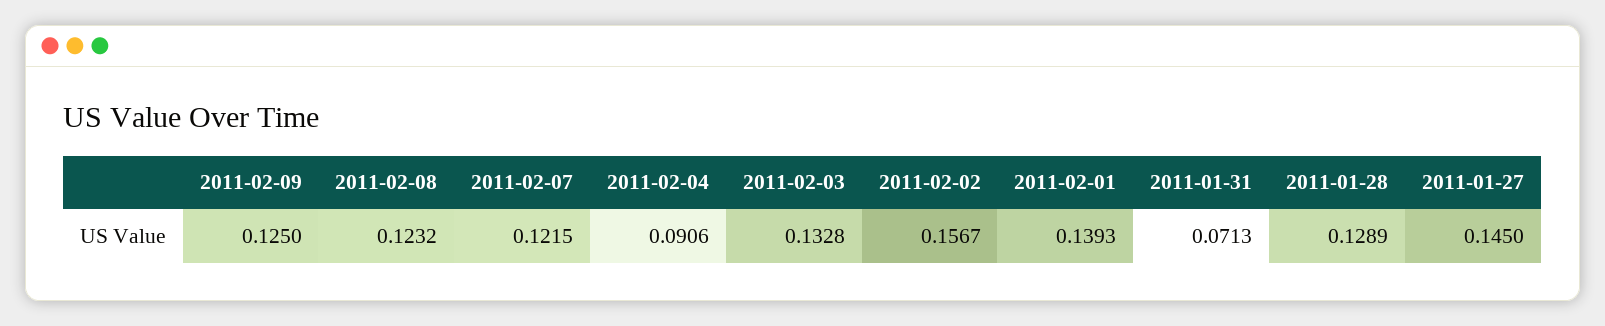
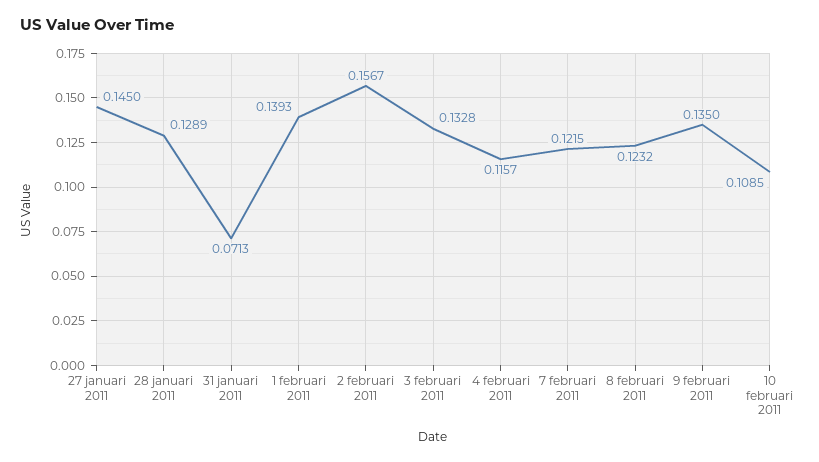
2011-02-09: 0.125 -> 0.135
2011-02-04: 0.0906 -> 0.1157
10 februari 2011: none -> 0.1085

